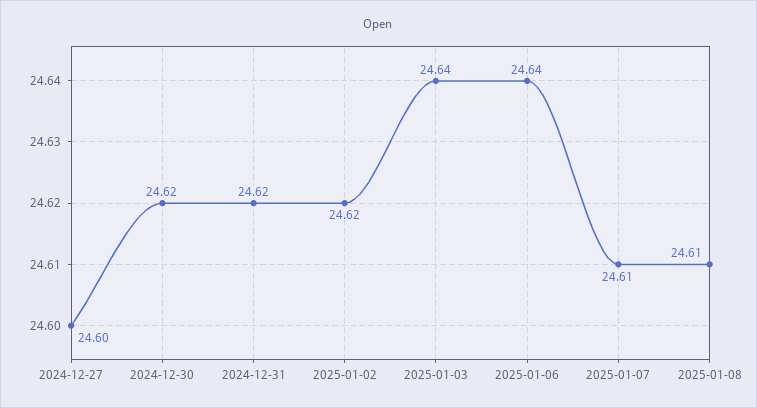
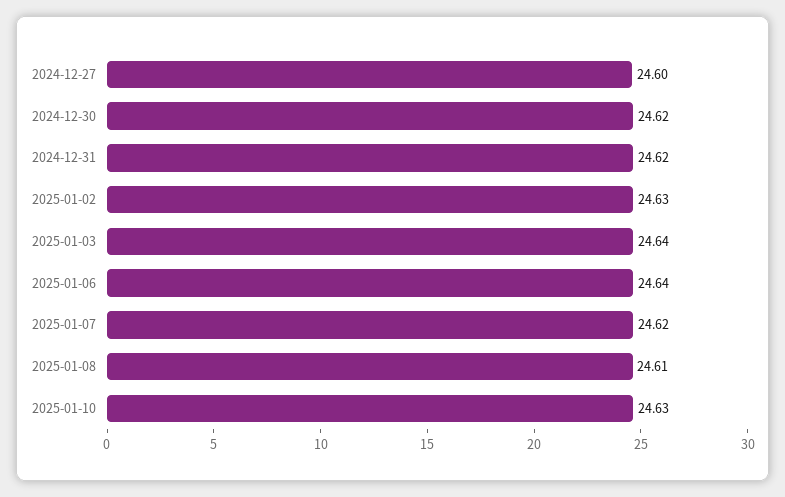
2025-01-02: 24.62 -> 24.63
2025-01-07: 24.61 -> 24.62
2025-01-10: none -> 24.63

